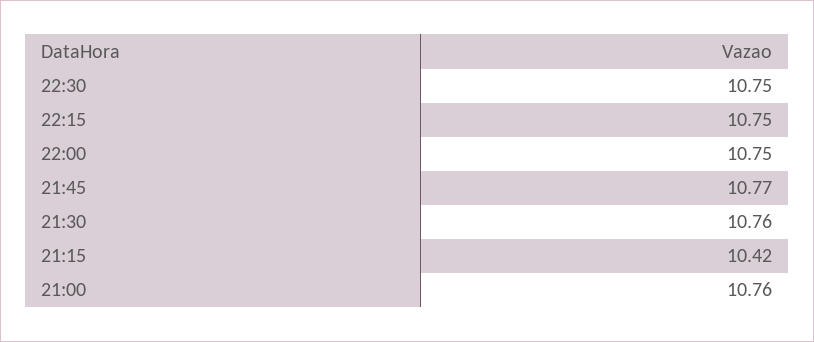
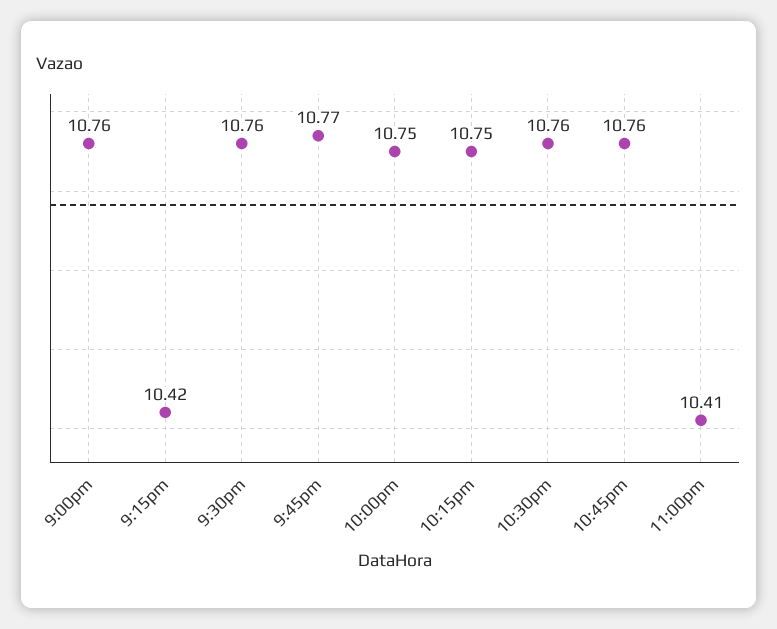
22:30: 10.75 -> 10.76
10:45pm: none -> 10.76
11:00pm: none -> 10.41

